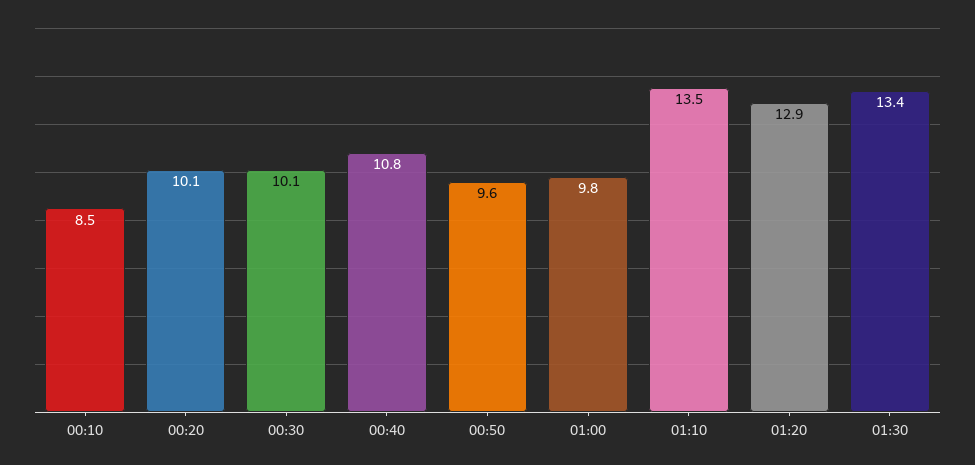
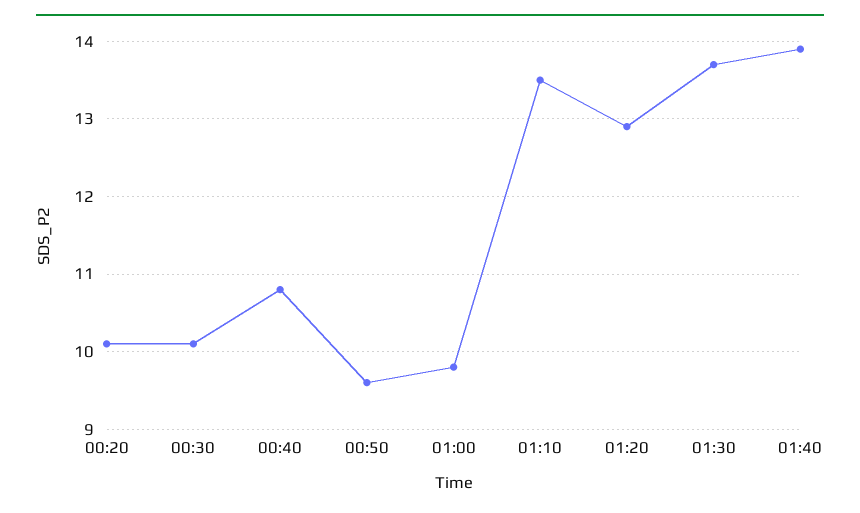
00:10: 8.5 -> none
01:30: 13.4 -> 13.7
01:40: none -> 13.9

